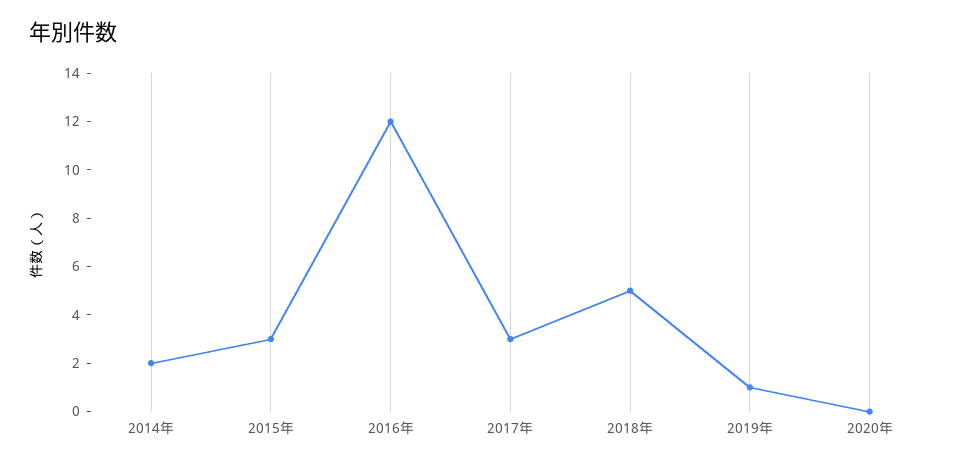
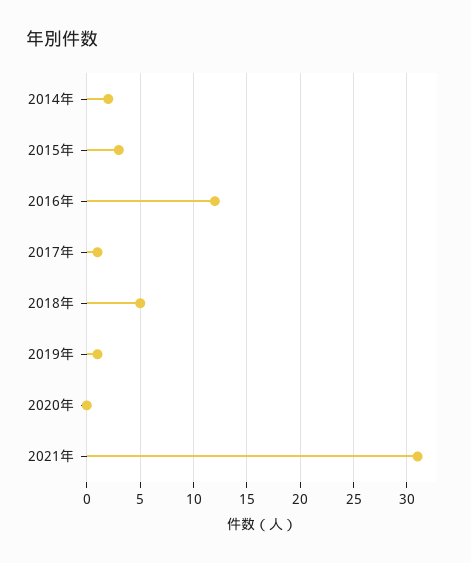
2017年: 3 -> 1
2021年: none -> 31

